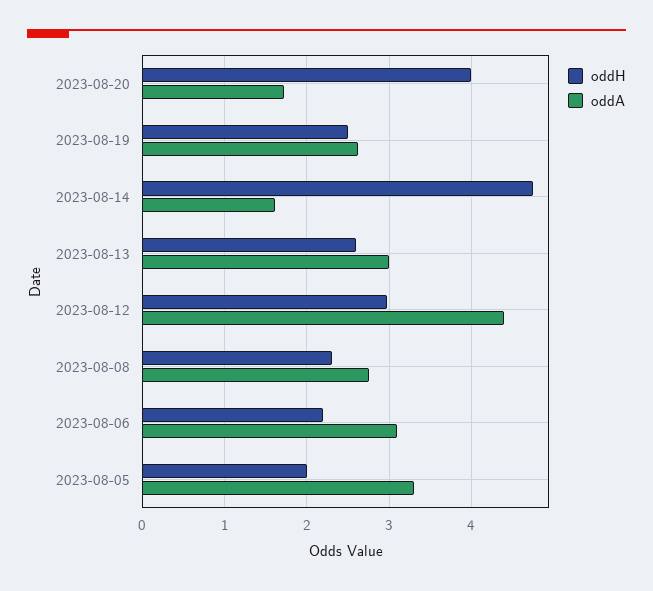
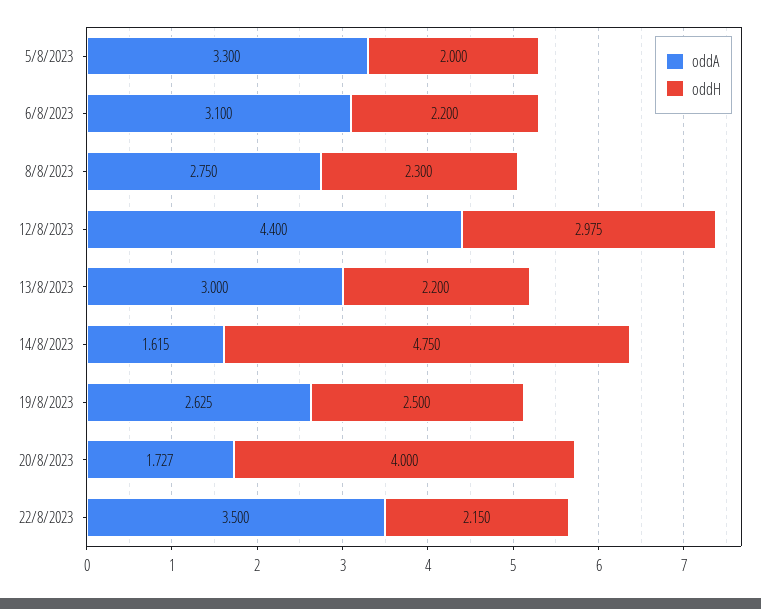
oddH, 2023-08-13: 2.6 -> 2.2
oddA, 22/8/2023: none -> 3.5
oddH, 22/8/2023: none -> 2.15

